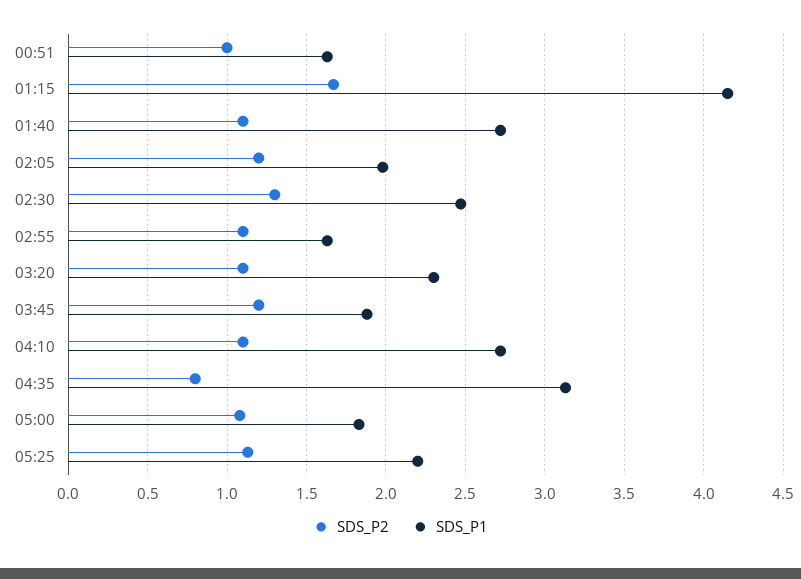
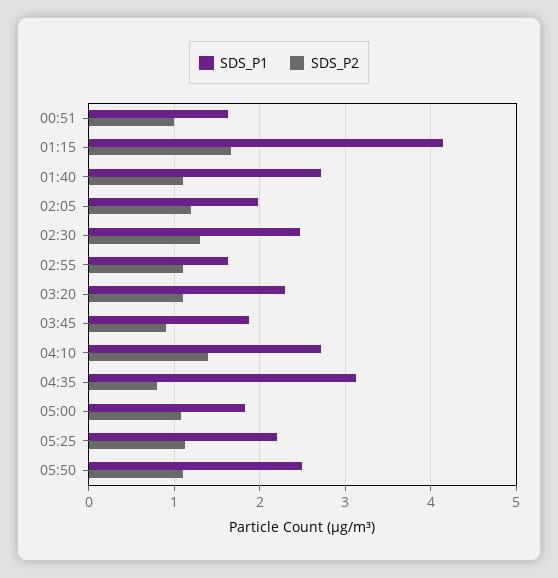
SDS_P2, 03:45: 1.2 -> 0.9
SDS_P2, 04:10: 1.1 -> 1.4
SDS_P1, 05:50: none -> 2.5
SDS_P2, 05:50: none -> 1.1

